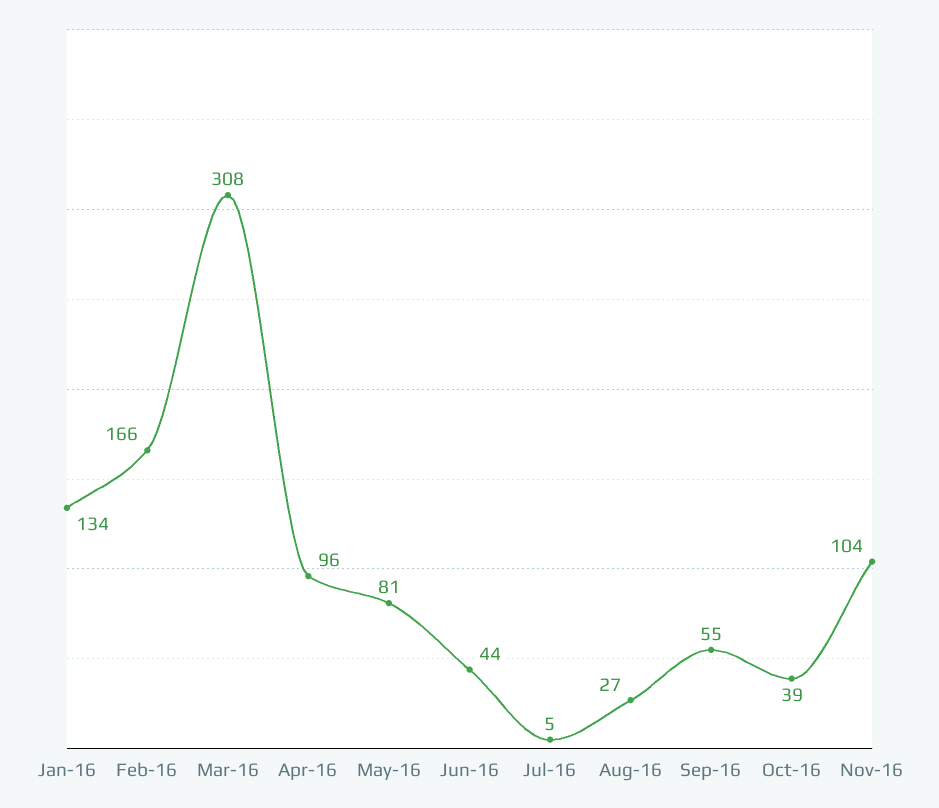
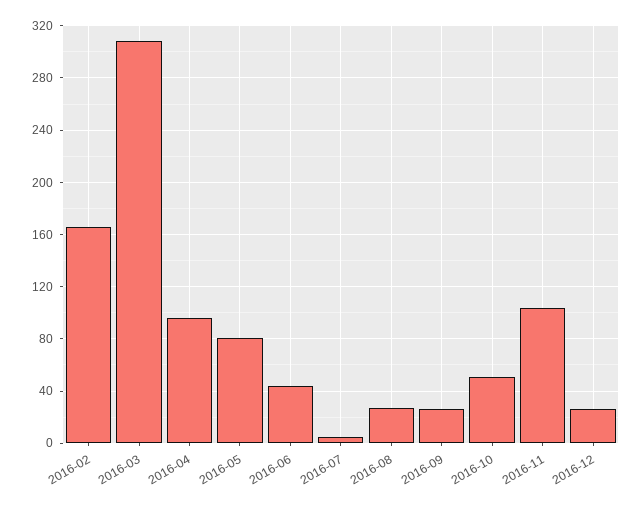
Jan-16: 134 -> none
Sep-16: 55 -> 25
Oct-16: 39 -> 50
2016-12: none -> 25

